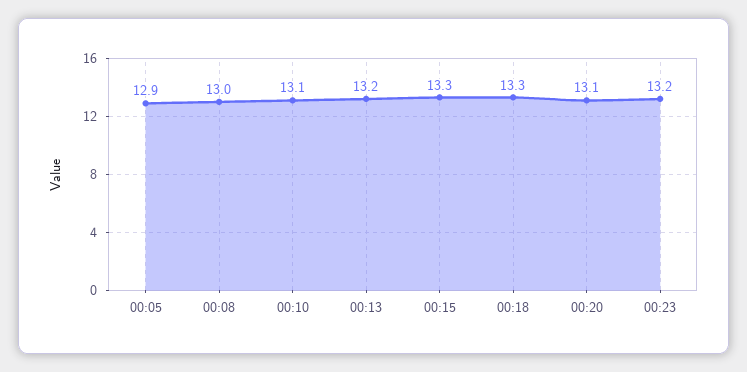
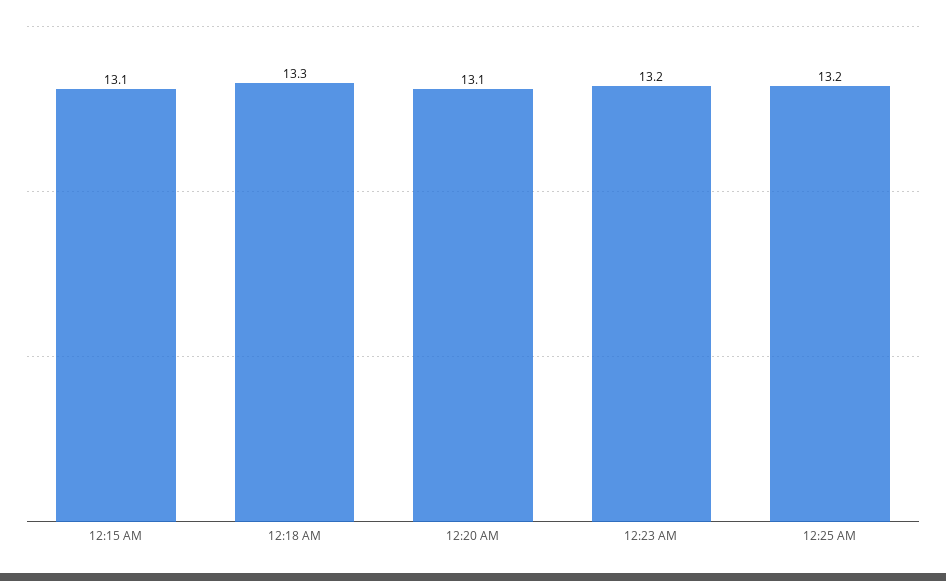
00:05: 12.9 -> none
00:08: 13 -> none
00:10: 13.1 -> none
00:13: 13.2 -> none
00:15: 13.3 -> 13.1
12:25 AM: none -> 13.2

